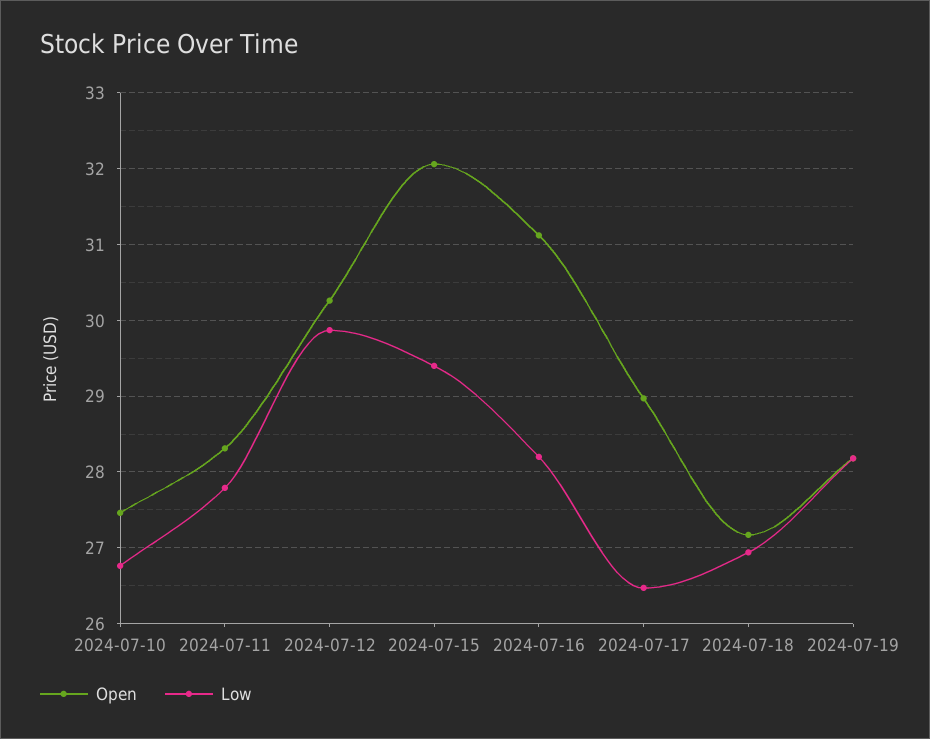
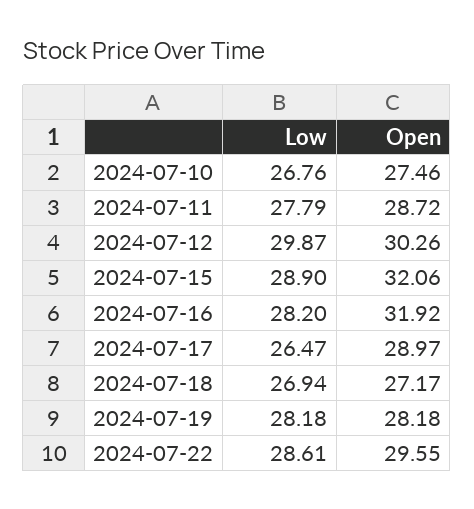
Open, 2024-07-11: 28.3 -> 28.72
Low, 2024-07-15: 29.4 -> 28.9
Open, 2024-07-16: 31.1 -> 31.92
Low, 2024-07-22: none -> 28.61
Open, 2024-07-22: none -> 29.55

